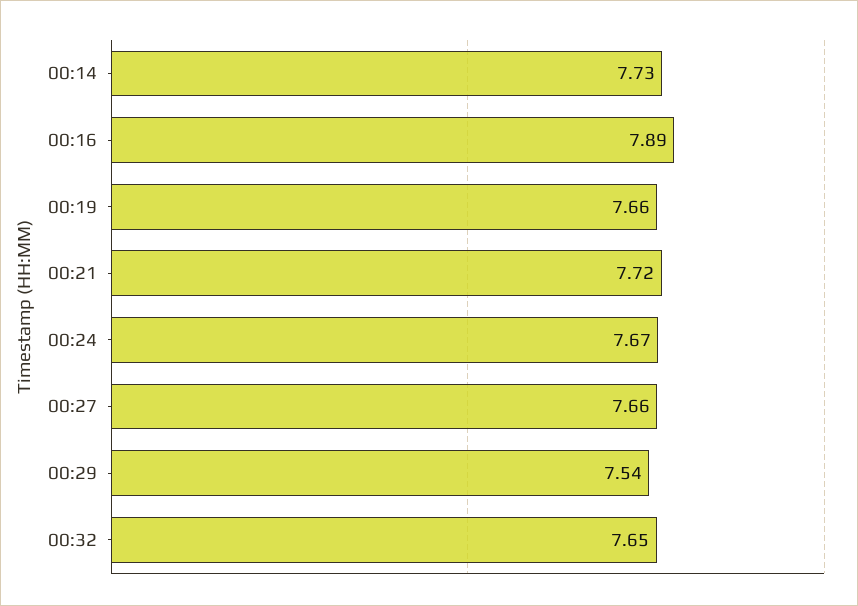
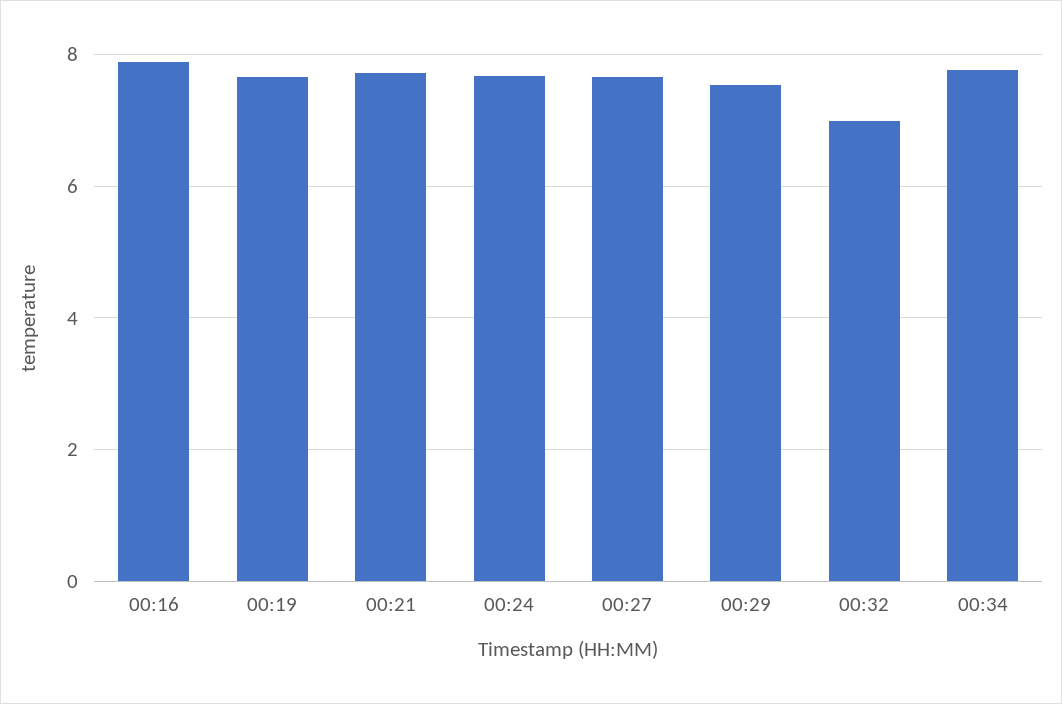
00:14: 7.73 -> none
00:32: 7.65 -> 7
00:34: none -> 7.8

